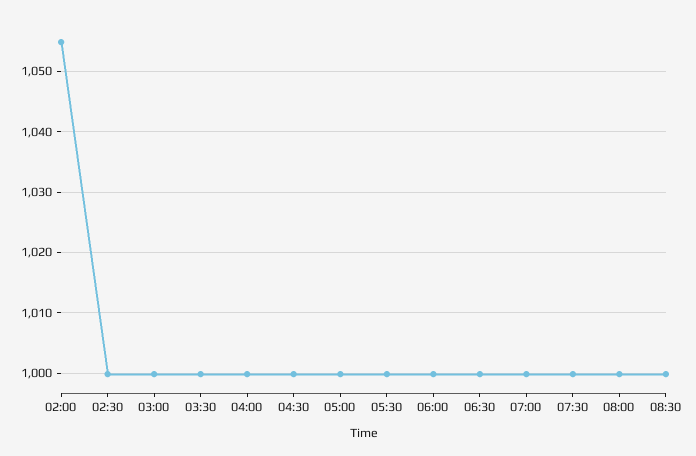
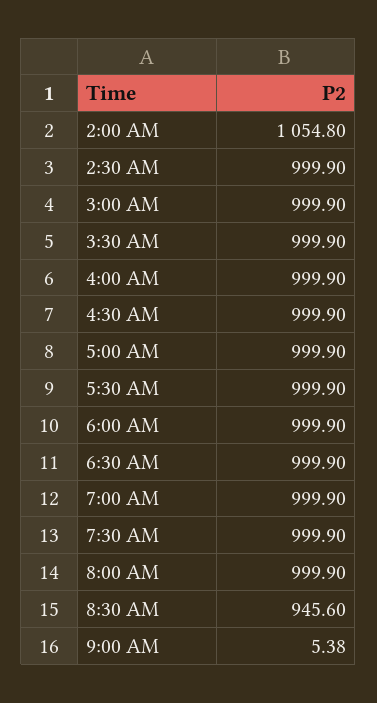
08:30: 1000 -> 945.6
9:00 AM: none -> 5.38

